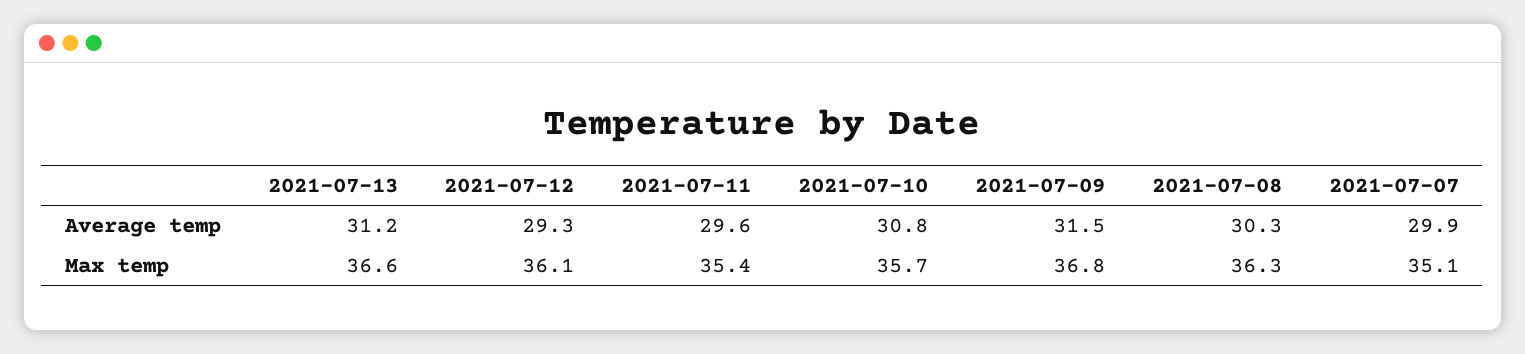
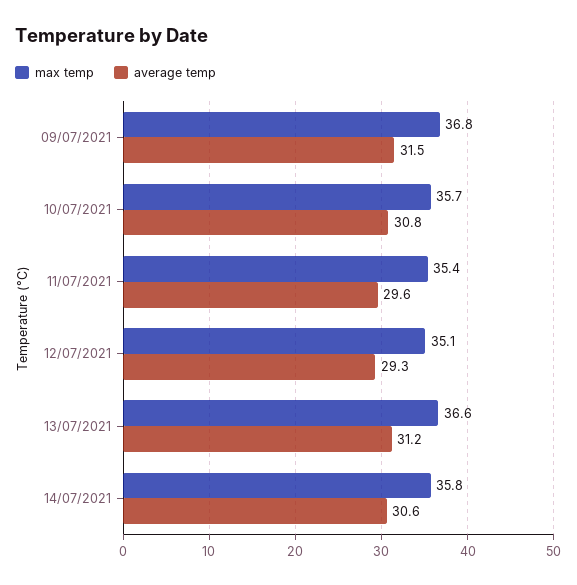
Average temp, 2021-07-08: 30.3 -> none
Average temp, 2021-07-07: 29.9 -> none
Max temp, 2021-07-12: 36.1 -> 35.1
Max temp, 2021-07-08: 36.3 -> none
Max temp, 2021-07-07: 35.1 -> none
Max temp, 14/07/2021: none -> 35.8
Average temp, 14/07/2021: none -> 30.6

